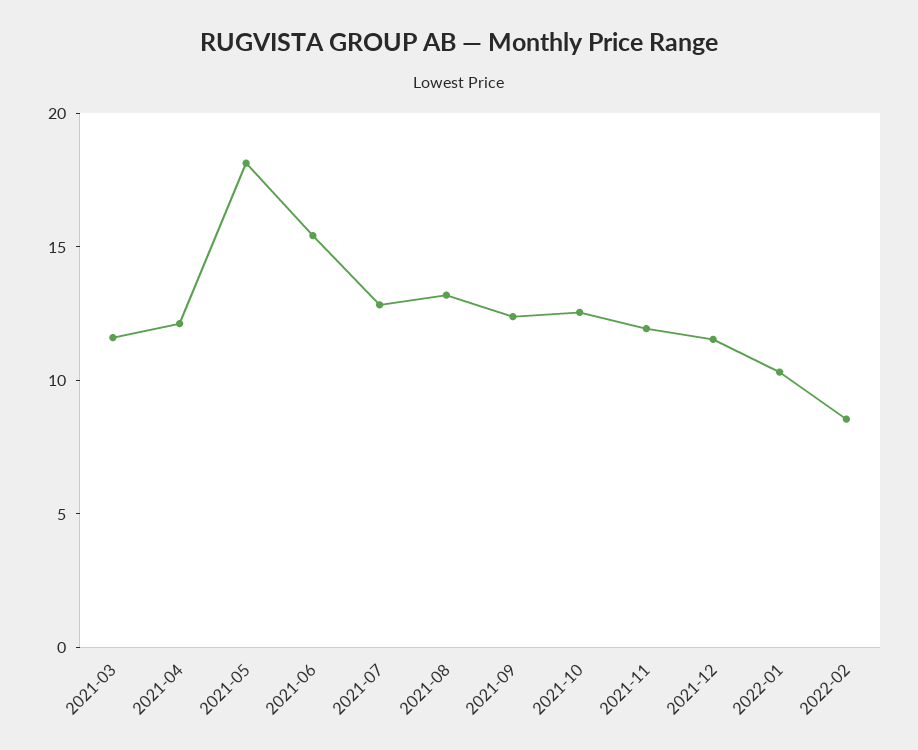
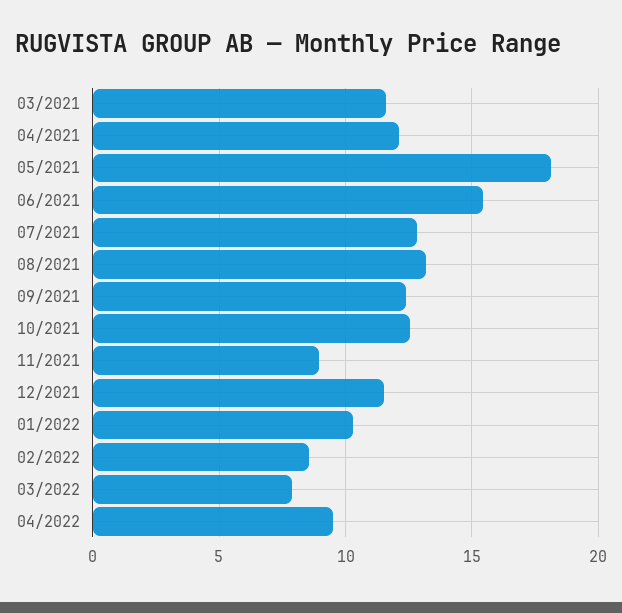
2021-11: 12 -> 9
03/2022: none -> 8
04/2022: none -> 9.5

